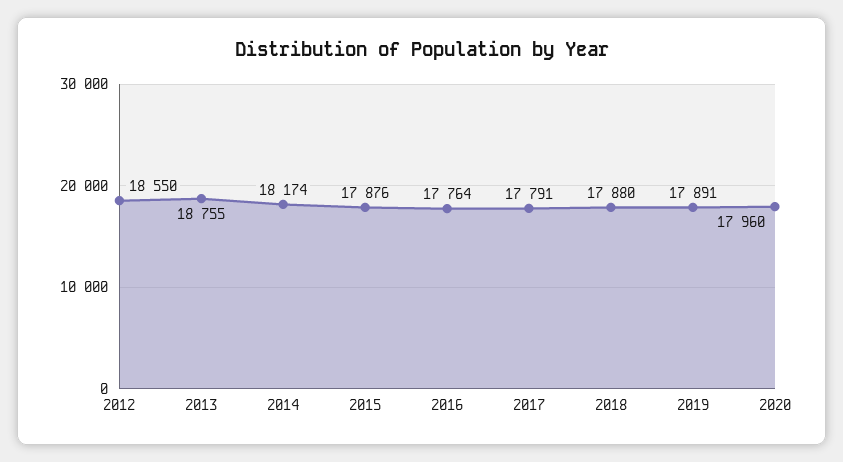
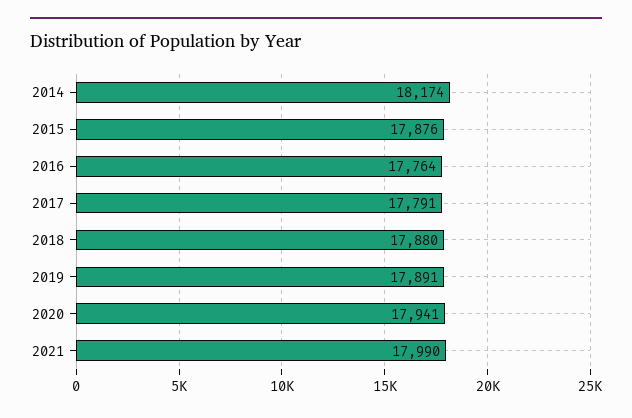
2012: 18550 -> none
2013: 18755 -> none
2020: 17960 -> 17941
2021: none -> 17990

